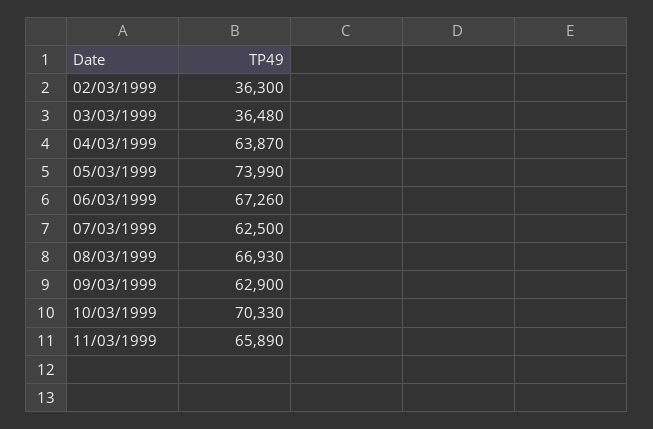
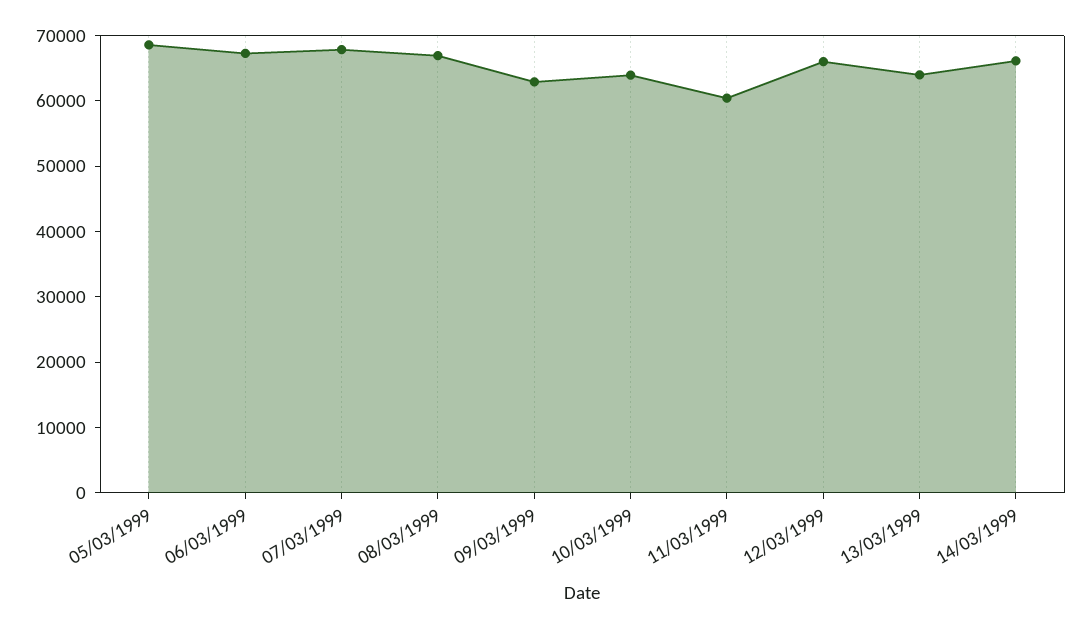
02/03/1999: 36300 -> none
03/03/1999: 36480 -> none
04/03/1999: 63870 -> none
05/03/1999: 73990 -> 68000
07/03/1999: 62500 -> 68000
10/03/1999: 70330 -> 64000
11/03/1999: 65890 -> 60000
12/03/1999: none -> 66000
13/03/1999: none -> 64000
14/03/1999: none -> 66000

